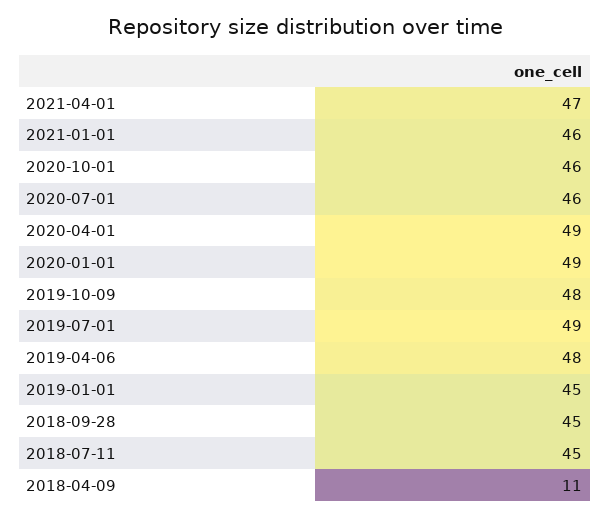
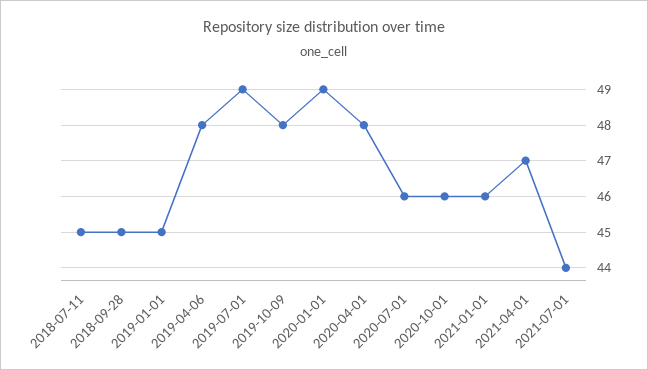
2020-04-01: 49 -> 48
2018-04-09: 11 -> none
2021-07-01: none -> 44

